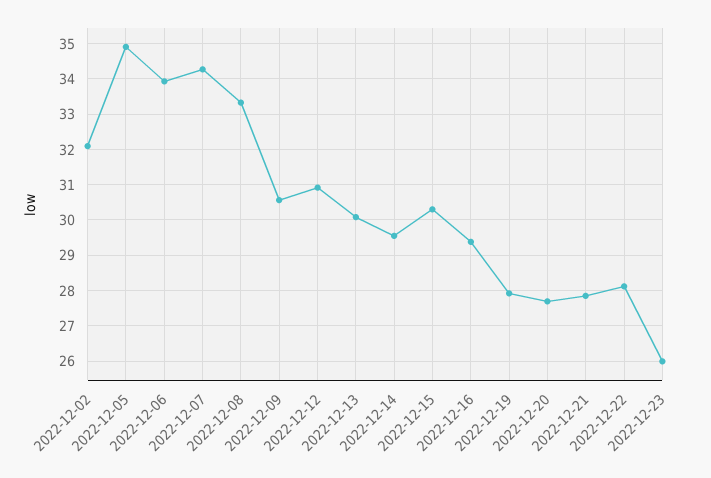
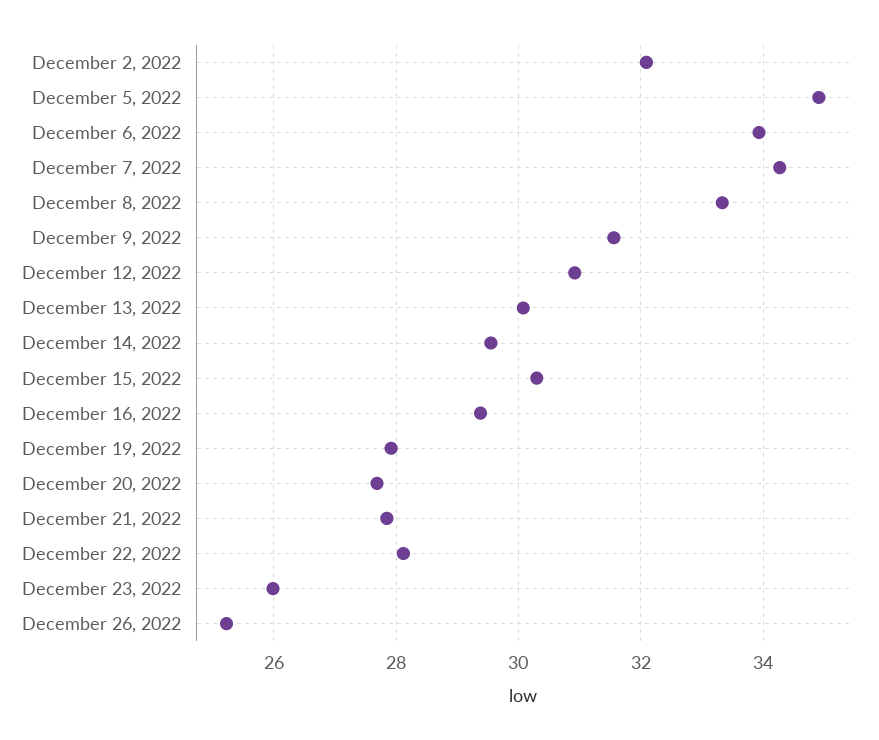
2022-12-09: 30.6 -> 31.6
December 26, 2022: none -> 25.2

